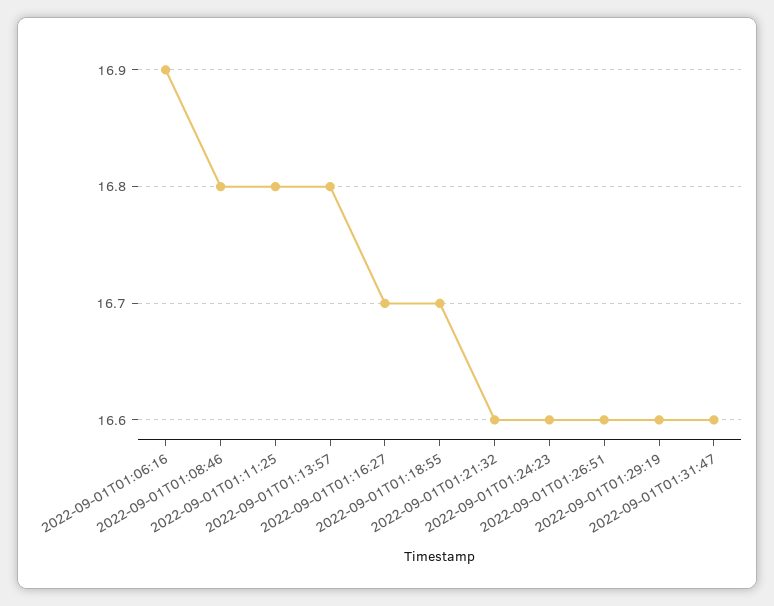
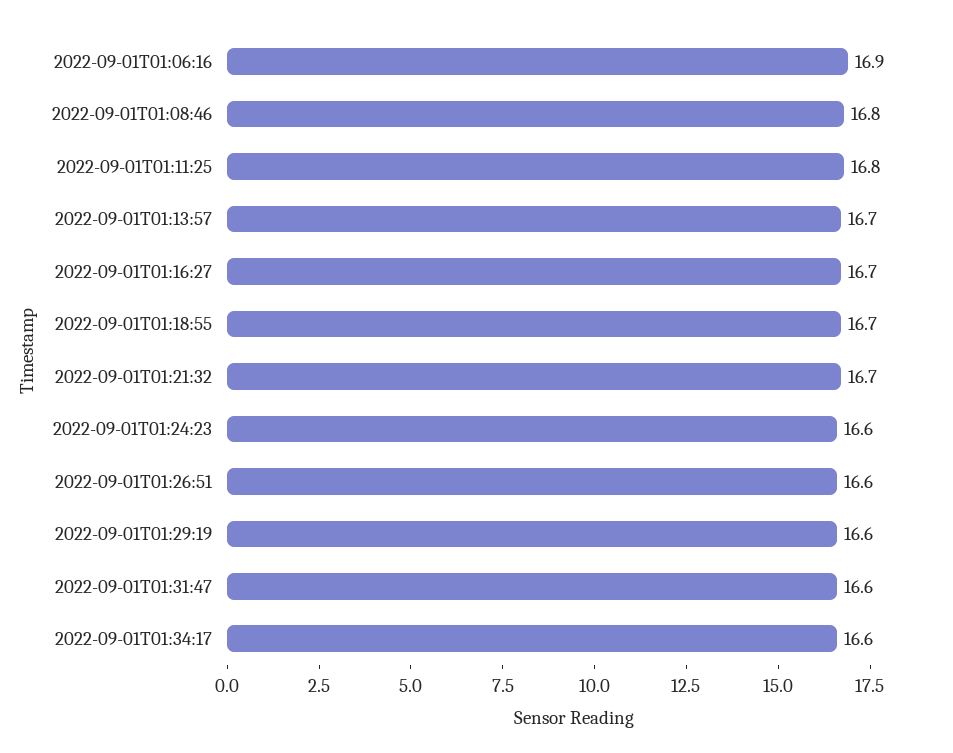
2022-09-01T01:13:57: 16.8 -> 16.7
2022-09-01T01:21:32: 16.6 -> 16.7
2022-09-01T01:34:17: none -> 16.6

